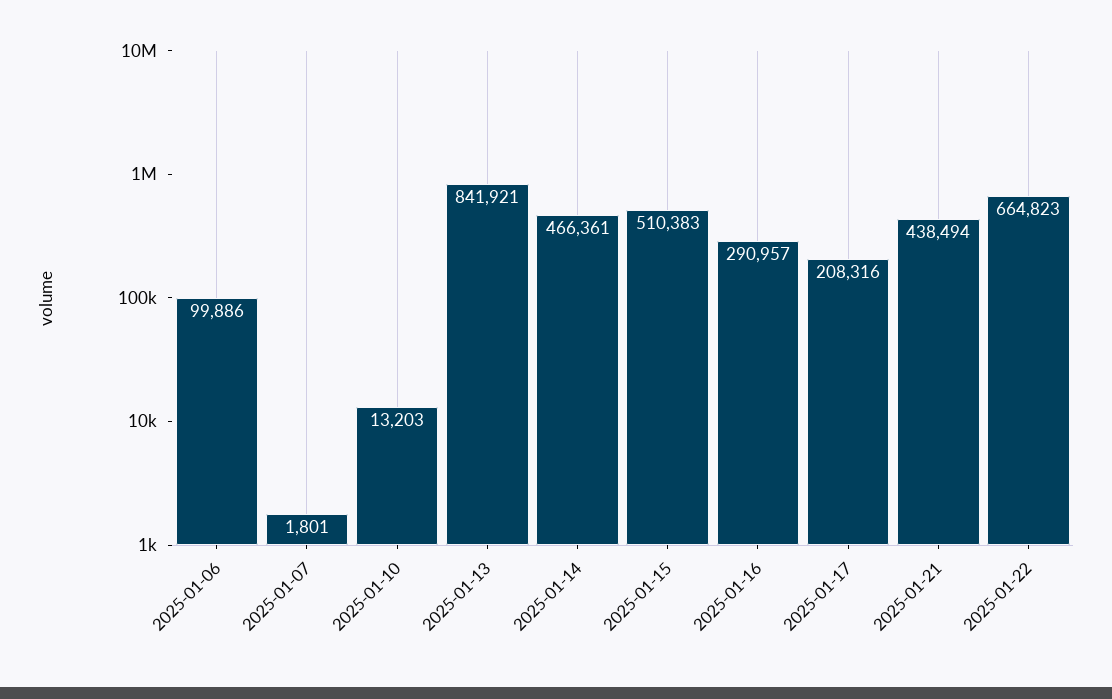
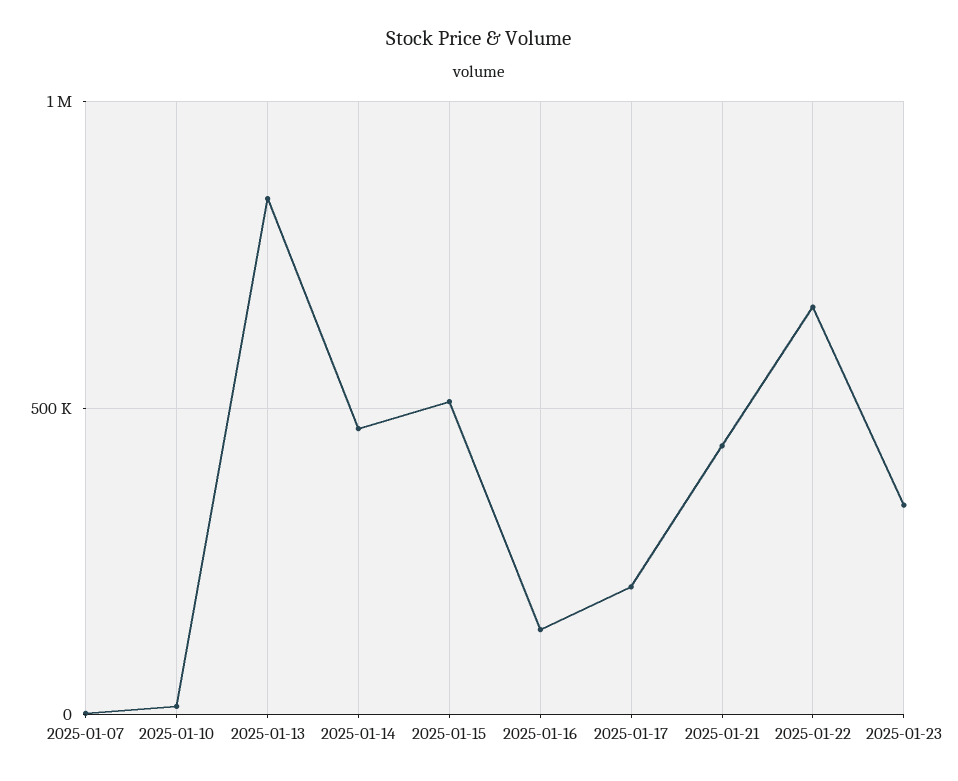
2025-01-06: 99886 -> none
2025-01-16: 290957 -> 150000
2025-01-23: none -> 350000

